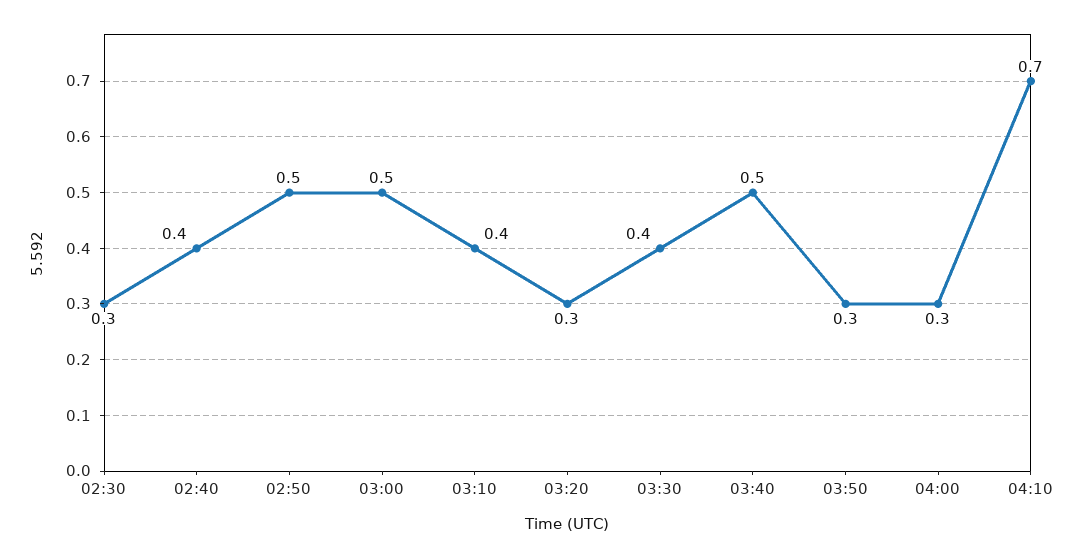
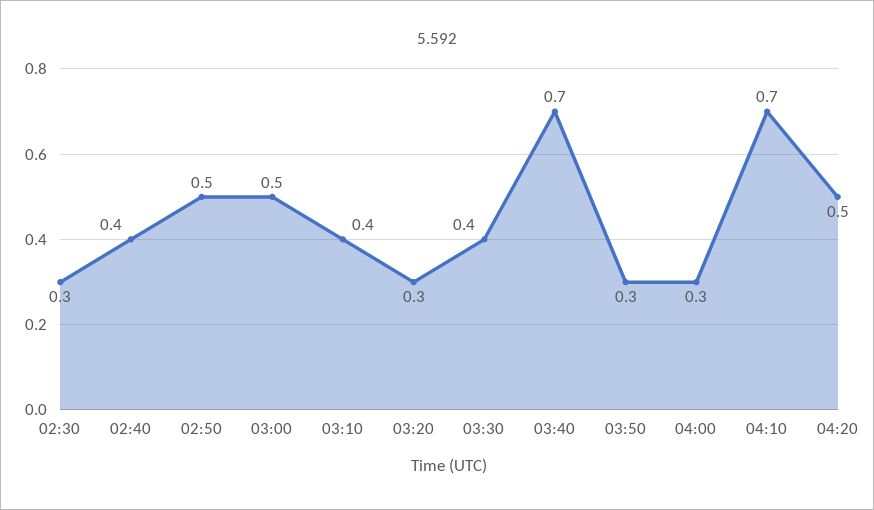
03:40: 0.5 -> 0.7
04:20: none -> 0.5

